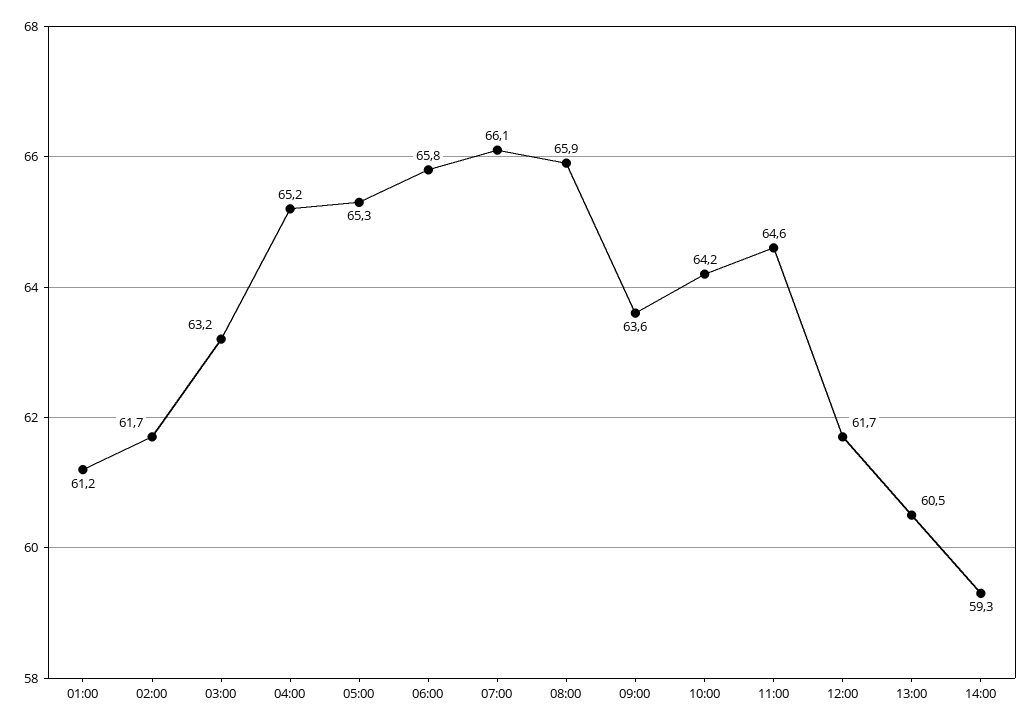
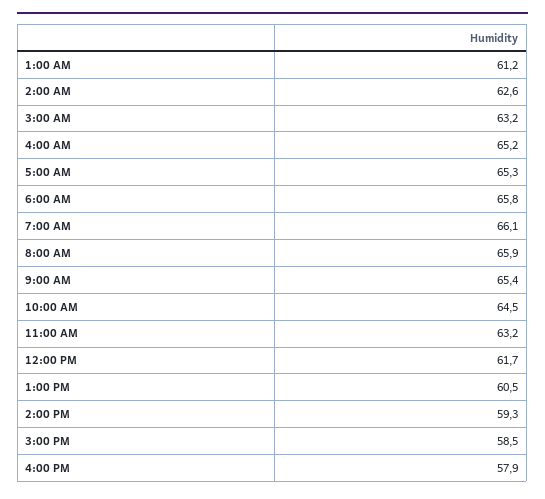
02:00: 61.7 -> 62.6
09:00: 63.6 -> 65.4
10:00: 64.2 -> 64.5
11:00: 64.6 -> 63.2
3:00 PM: none -> 58.5
4:00 PM: none -> 57.9

